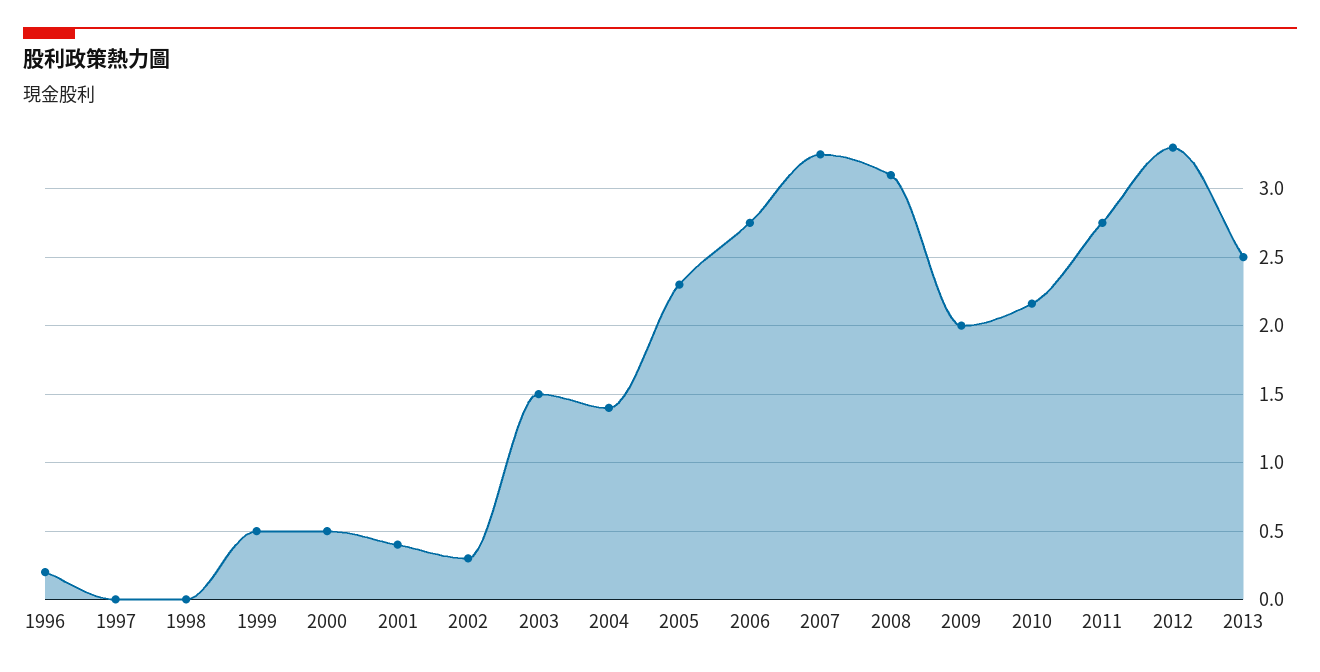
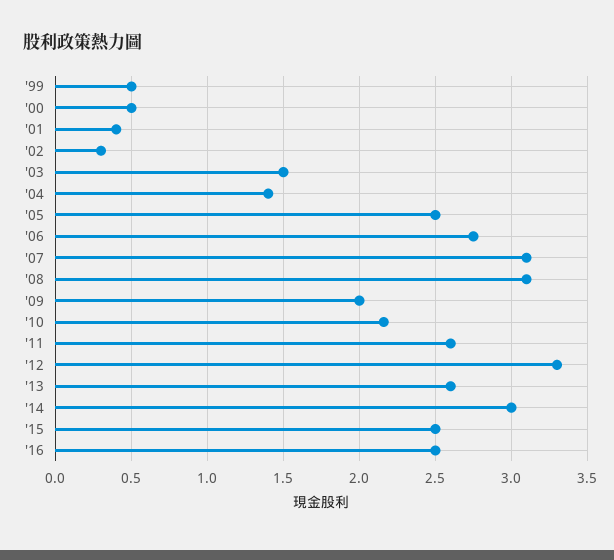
1996: 0.2 -> none
1997: 0 -> none
1998: 0 -> none
2005: 2.3 -> 2.5
2007: 3.25 -> 3.1
2011: 2.75 -> 2.6
2013: 2.5 -> 2.6
'14: none -> 3
'15: none -> 2.5
'16: none -> 2.5

